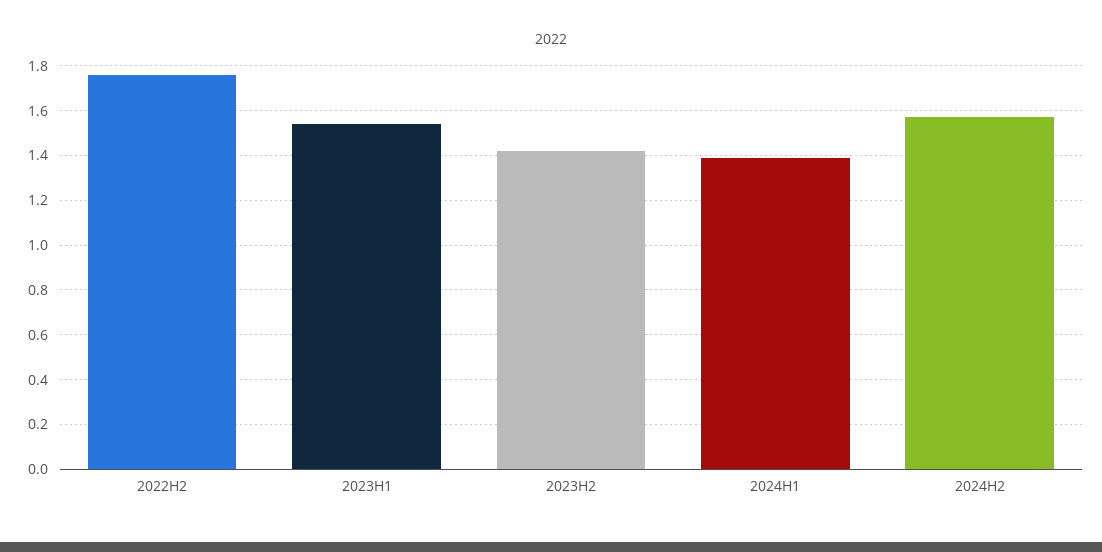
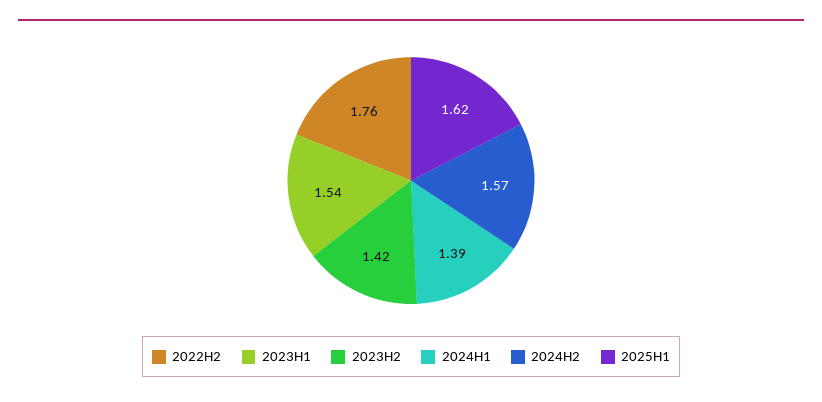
2025H1: none -> 1.62

